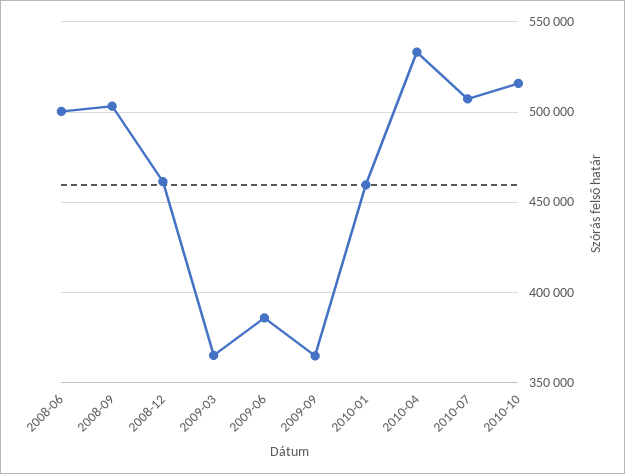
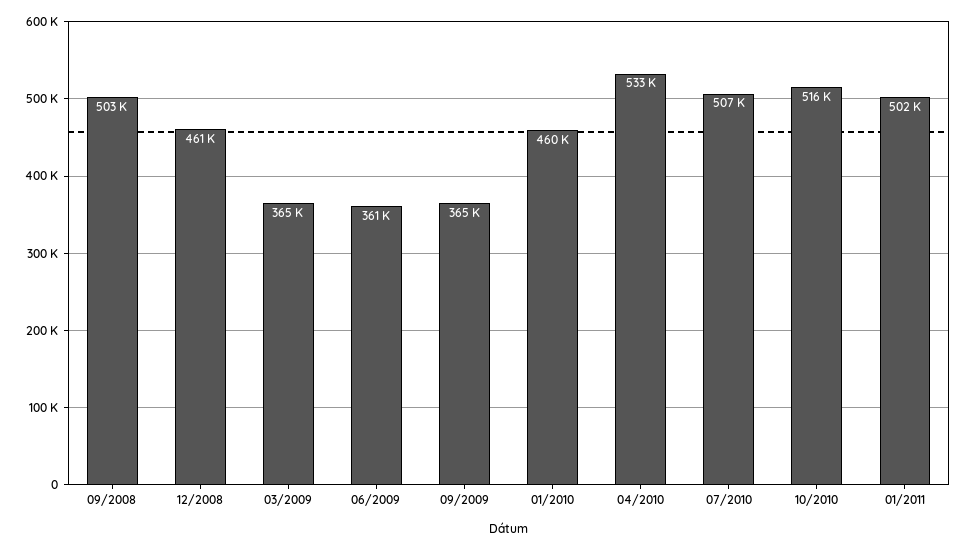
2008-06: 500000 -> none
2009-06: 385000 -> 361000
01/2011: none -> 502000

